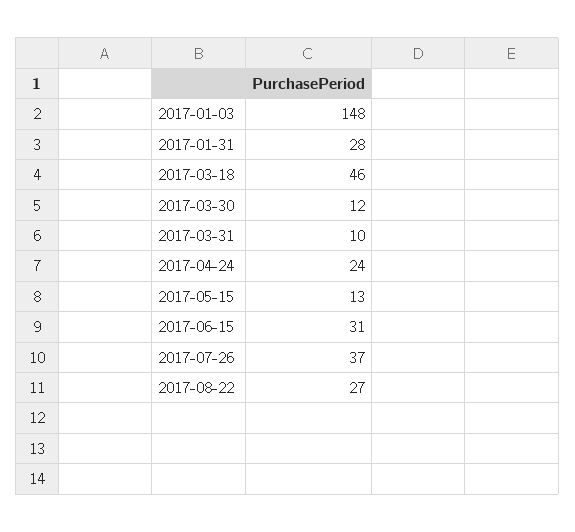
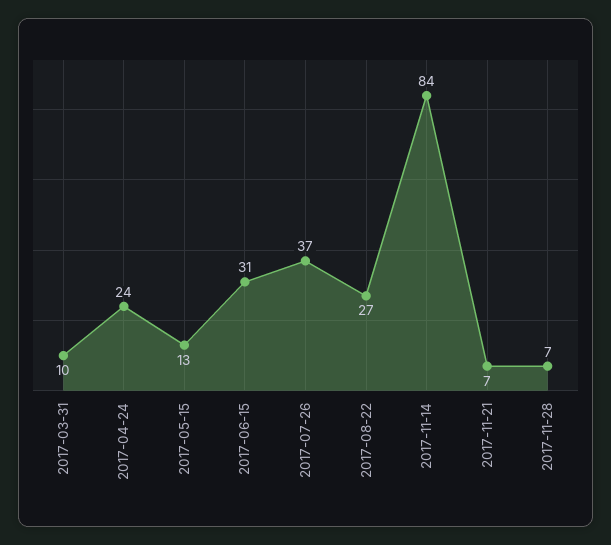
2017-01-03: 148 -> none
2017-01-31: 28 -> none
2017-03-18: 46 -> none
2017-03-30: 12 -> none
2017-11-14: none -> 84
2017-11-21: none -> 7
2017-11-28: none -> 7

